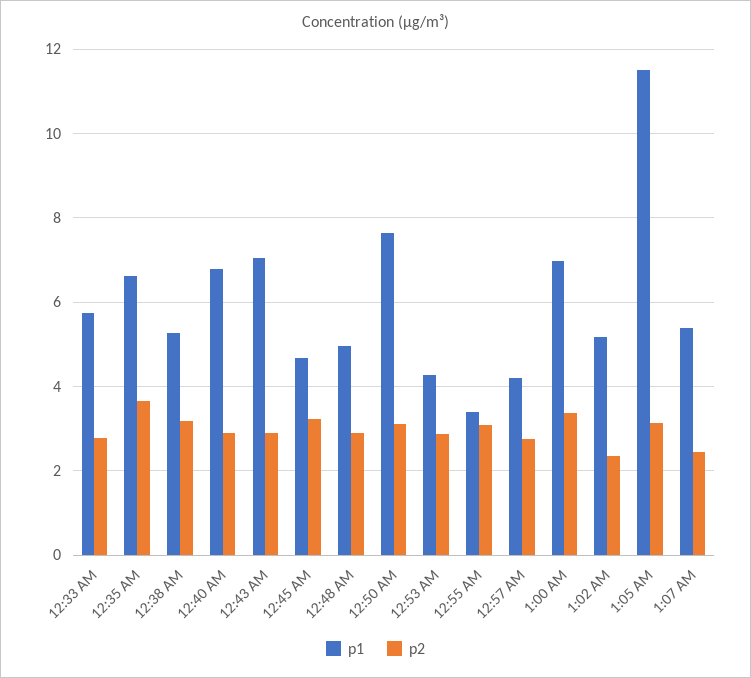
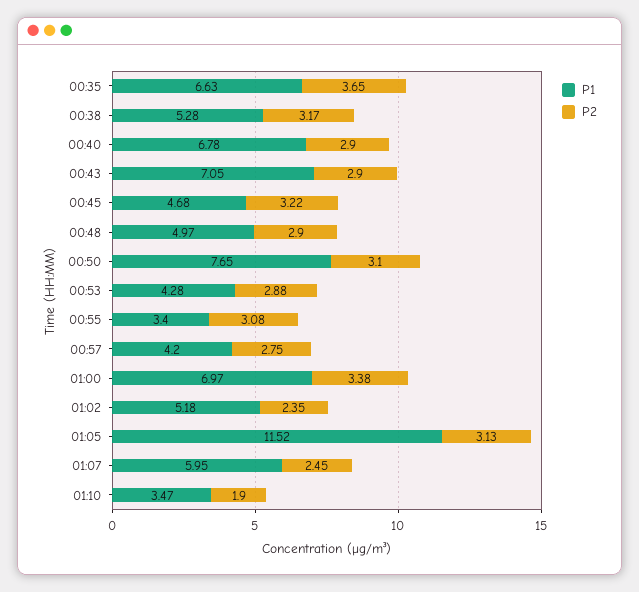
p1, 12:33 AM: 5.8 -> none
p2, 12:33 AM: 2.8 -> none
p1, 1:07 AM: 5.4 -> 5.95
p1, 01:10: none -> 3.47
p2, 01:10: none -> 1.9

